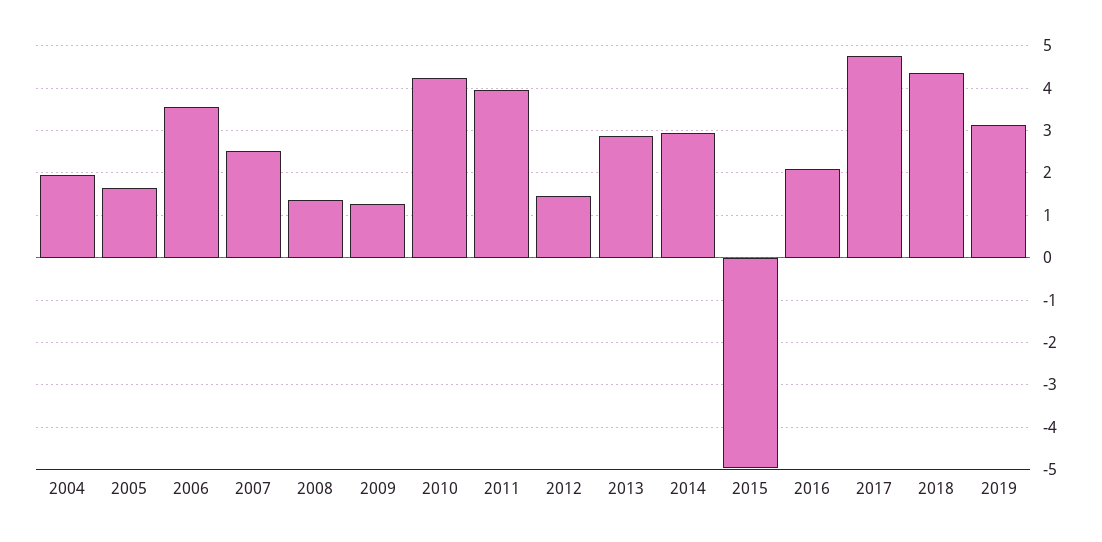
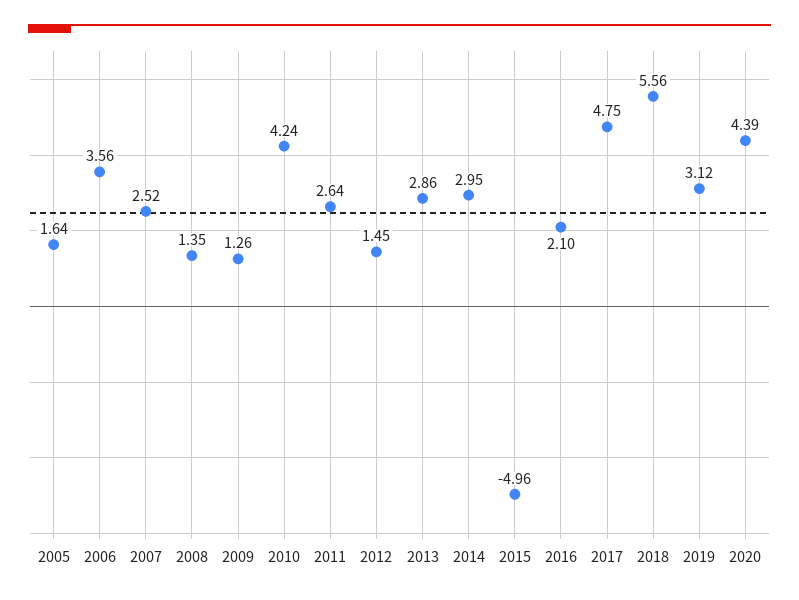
2004: 2 -> none
2011: 4 -> 2.64
2018: 4.4 -> 5.56
2020: none -> 4.39

